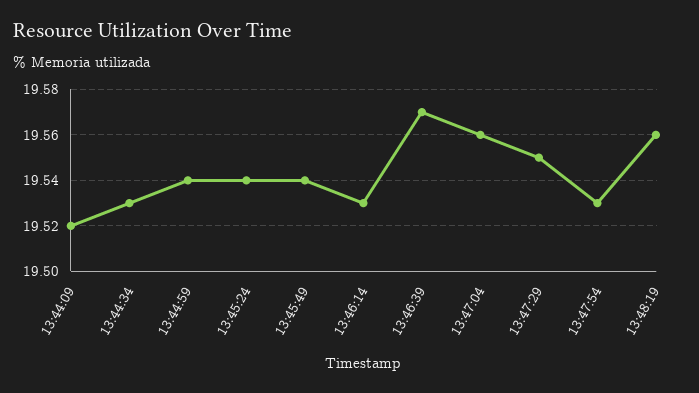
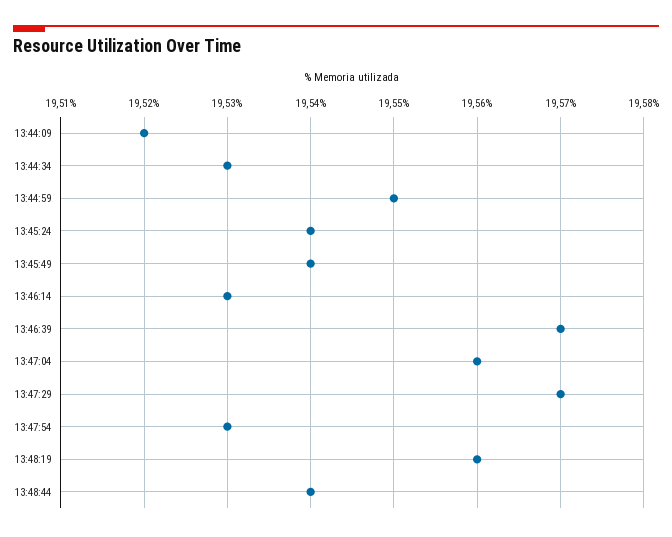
13:44:59: 19.54 -> 19.55
13:47:29: 19.55 -> 19.57
13:48:44: none -> 19.54

